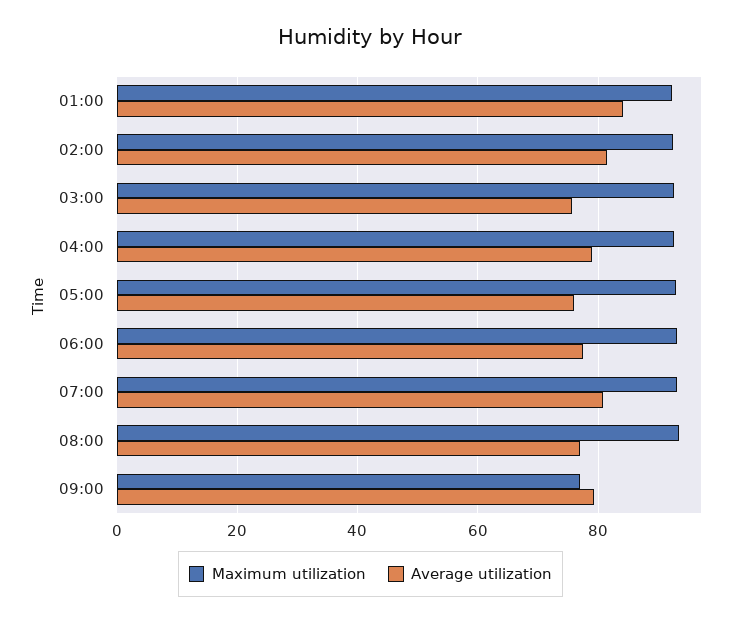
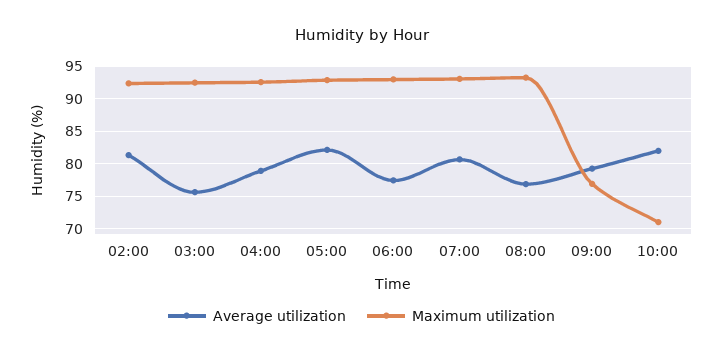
Maximum utilization, 01:00: 92 -> none
Average utilization, 01:00: 84 -> none
Average utilization, 05:00: 76 -> 82
Average utilization, 10:00: none -> 82
Maximum utilization, 10:00: none -> 71

